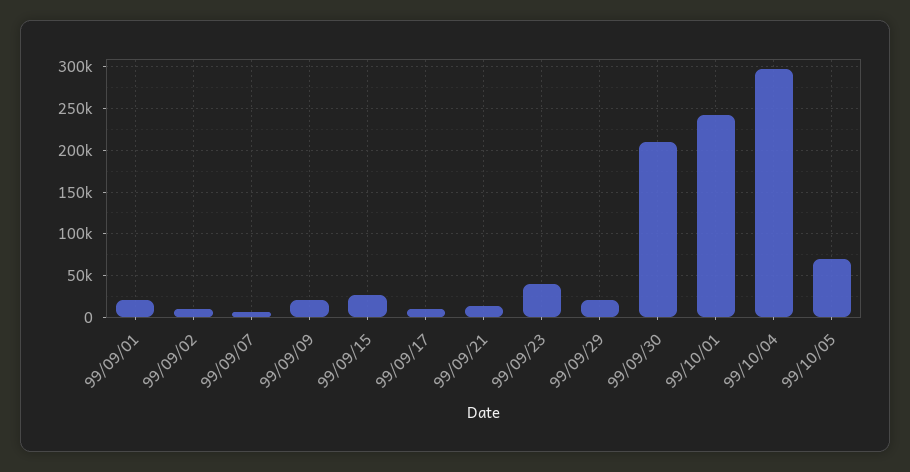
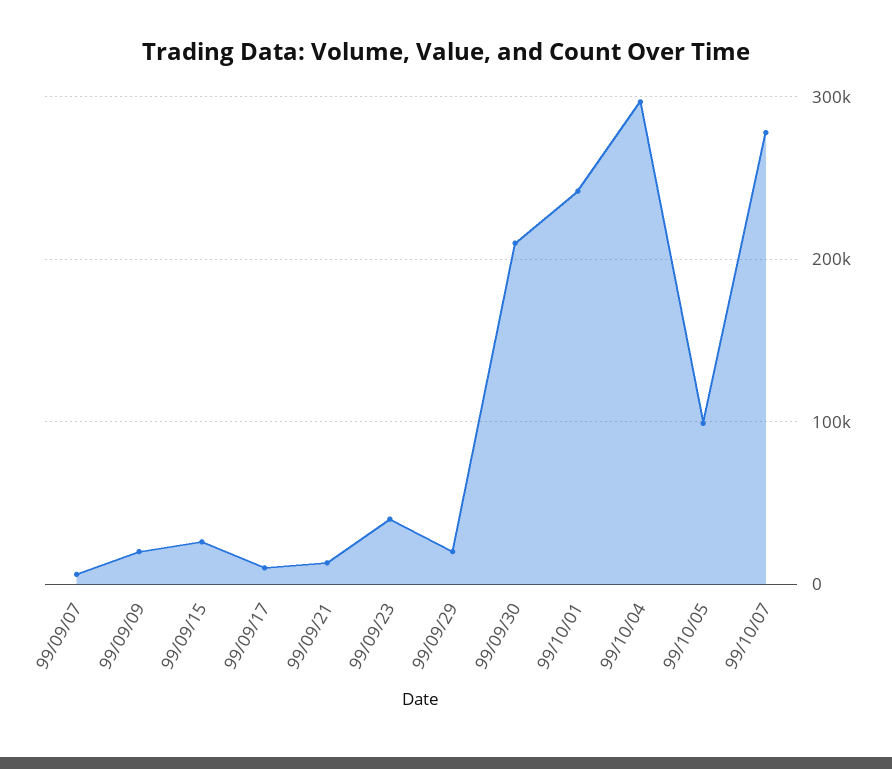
99/09/01: 20000 -> none
99/09/02: 10000 -> none
99/10/05: 70000 -> 100000
99/10/07: none -> 280000

